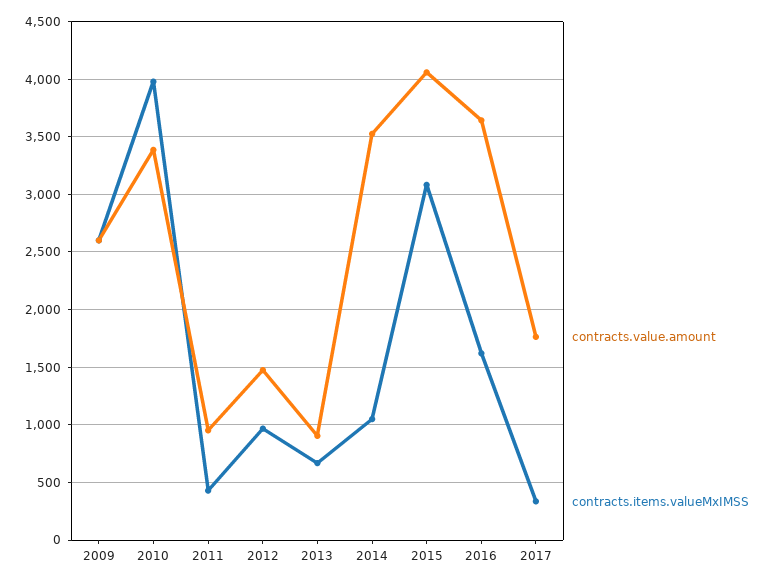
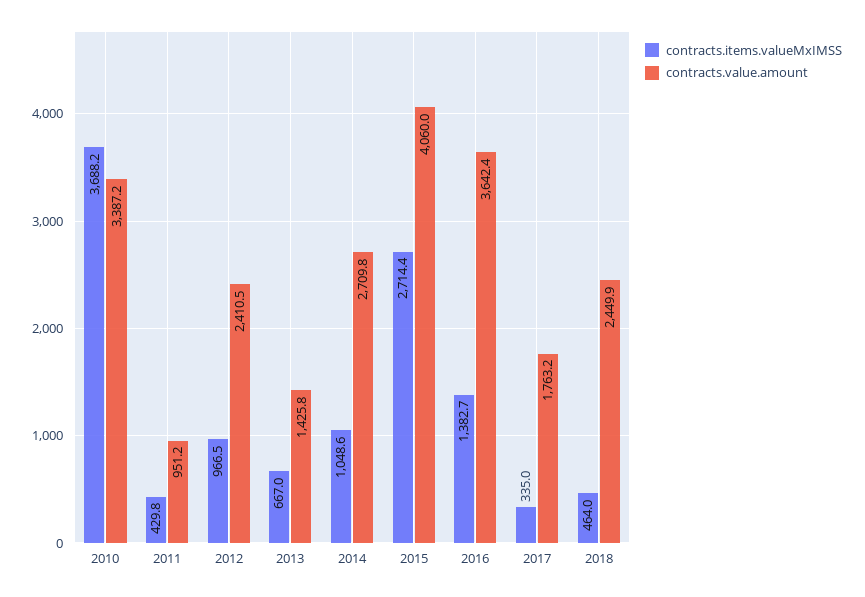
contracts.value.amount, 2009: 2600 -> none
contracts.items.valueMxIMSS, 2009: 2600 -> none
contracts.items.valueMxIMSS, 2010: 4000 -> 3688.2
contracts.value.amount, 2012: 1500 -> 2410.5
contracts.value.amount, 2013: 900 -> 1425.8
contracts.value.amount, 2014: 3500 -> 2709.8
contracts.items.valueMxIMSS, 2015: 3100 -> 2714.4
contracts.items.valueMxIMSS, 2016: 1600 -> 1382.7
contracts.items.valueMxIMSS, 2018: none -> 464
contracts.value.amount, 2018: none -> 2449.9

